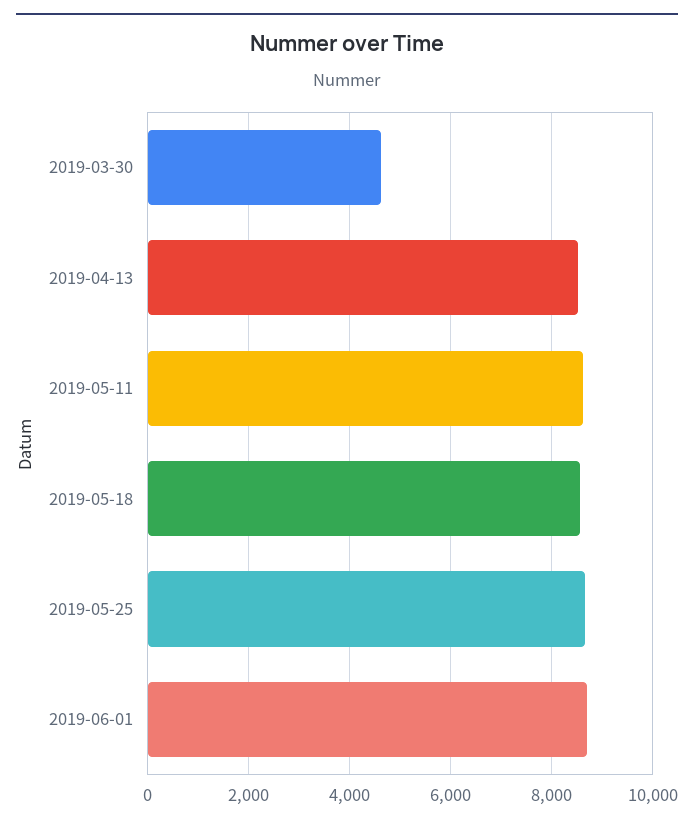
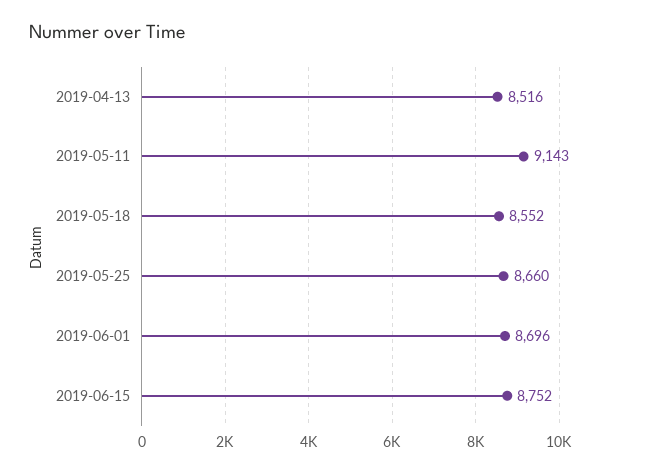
2019-03-30: 4600 -> none
2019-05-11: 8600 -> 9143
2019-06-15: none -> 8752

